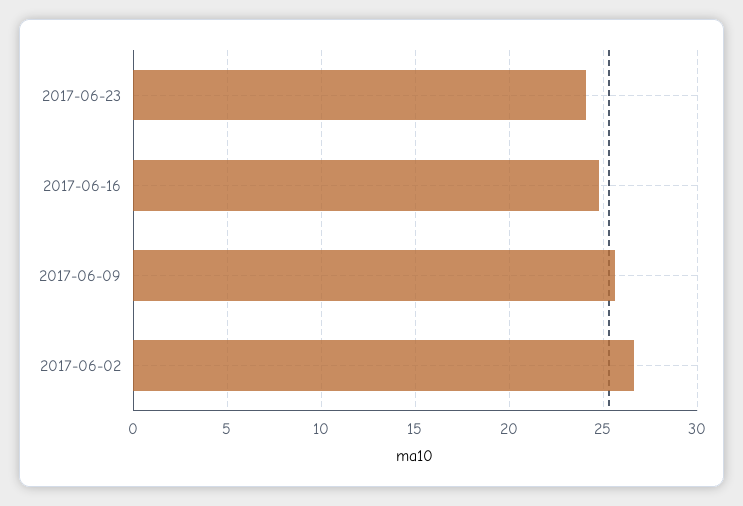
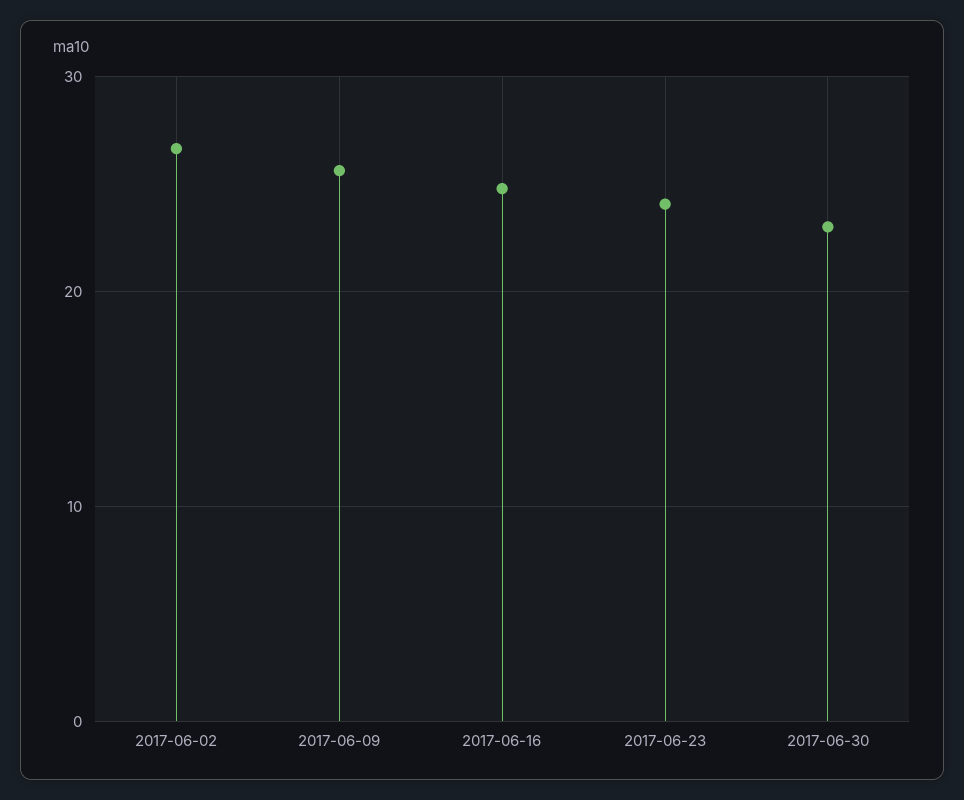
2017-06-30: none -> 23

